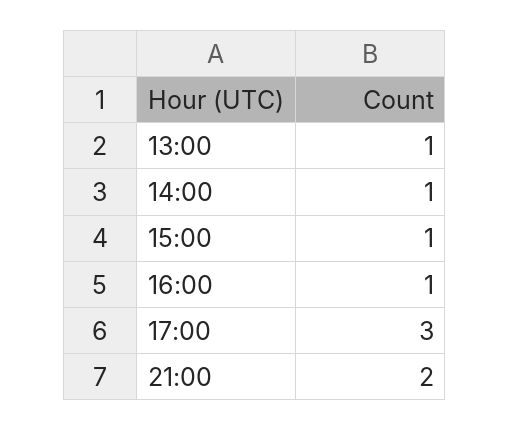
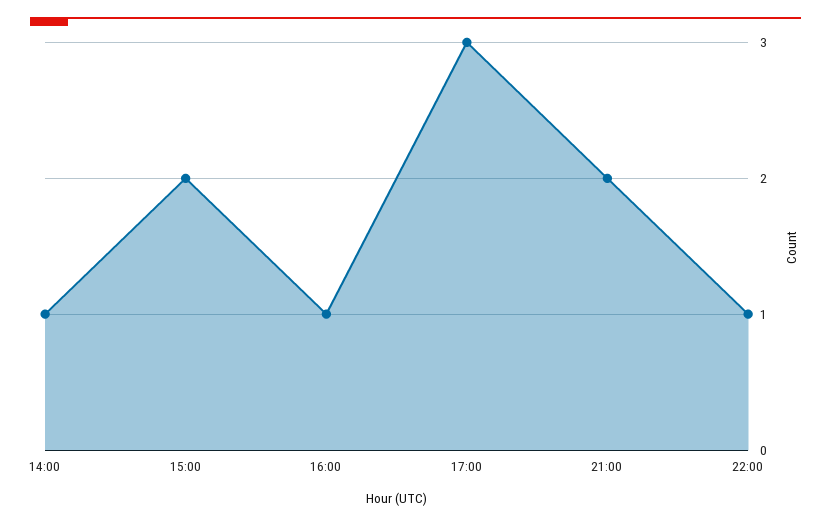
13:00: 1 -> none
15:00: 1 -> 2
22:00: none -> 1

